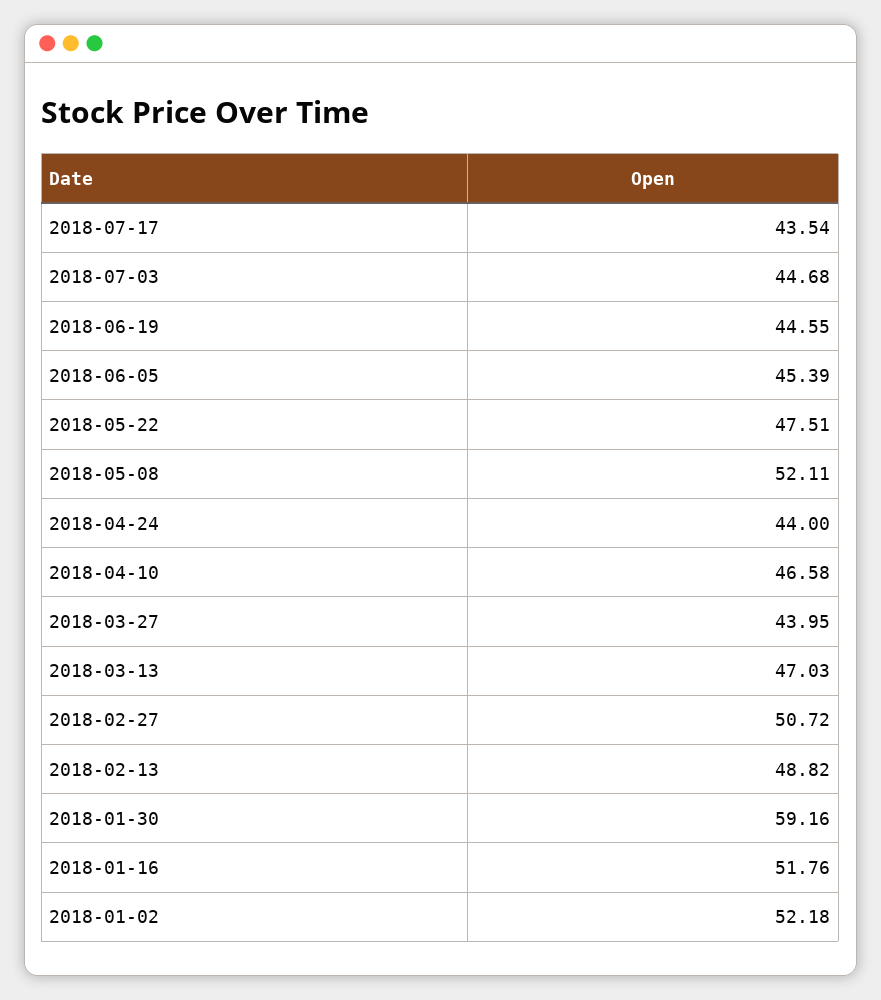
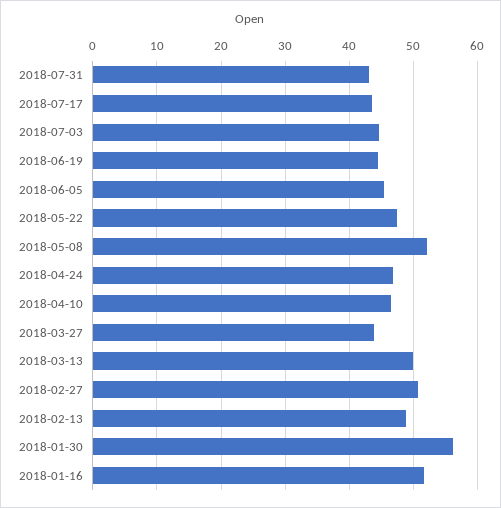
2018-04-24: 44 -> 47
2018-03-13: 47.03 -> 50
2018-01-30: 59.16 -> 56
2018-01-02: 52.18 -> none
2018-07-31: none -> 43

